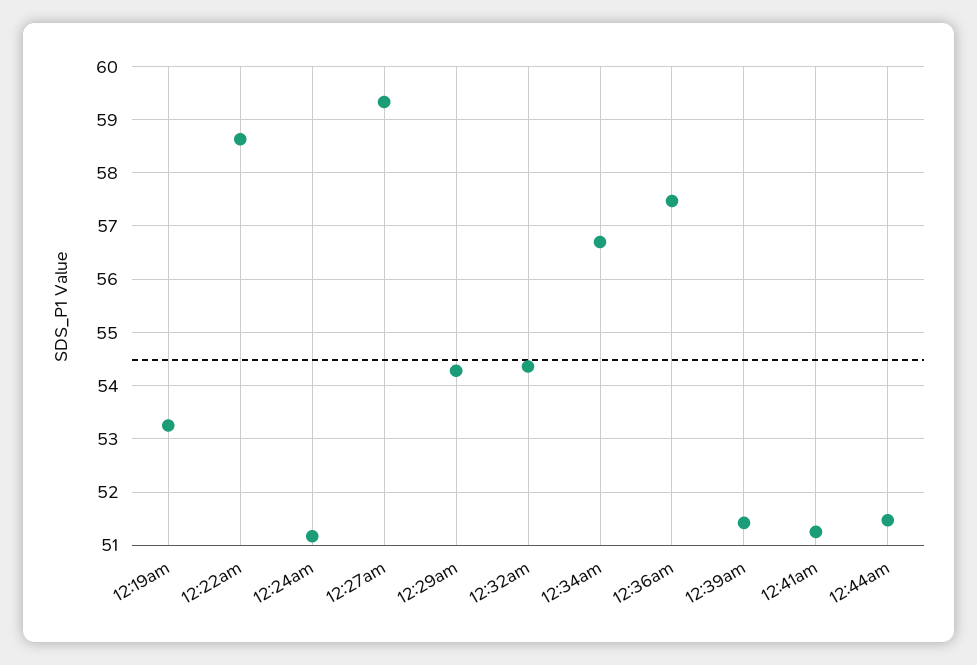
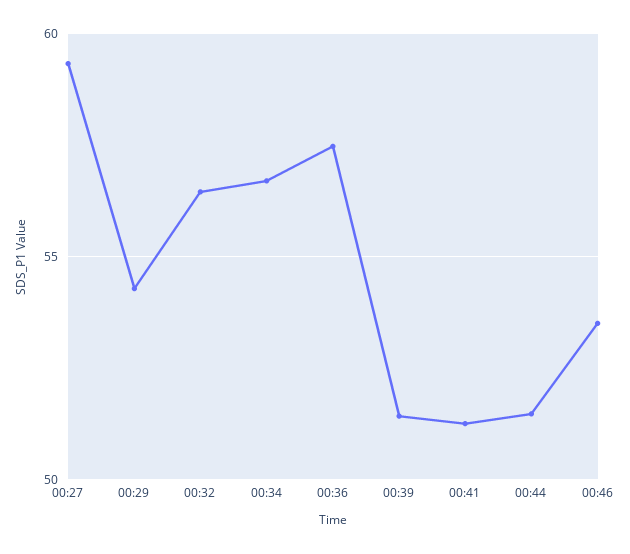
12:19am: 53.2 -> none
12:22am: 58.6 -> none
12:24am: 51.2 -> none
12:32am: 54.4 -> 56.5
00:46: none -> 53.5

